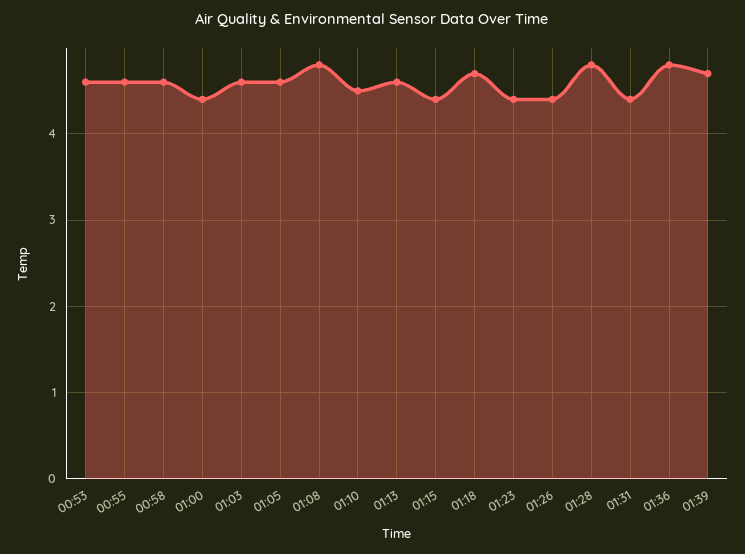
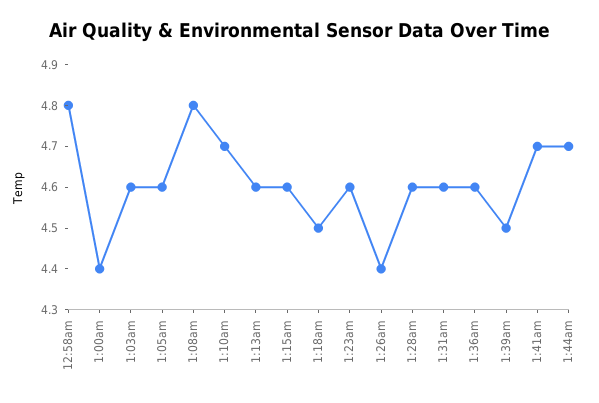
00:53: 4.6 -> none
00:55: 4.6 -> none
00:58: 4.6 -> 4.8
01:10: 4.5 -> 4.7
01:15: 4.4 -> 4.6
01:18: 4.7 -> 4.5
01:23: 4.4 -> 4.6
01:28: 4.8 -> 4.6
01:31: 4.4 -> 4.6
01:36: 4.8 -> 4.6
01:39: 4.7 -> 4.5
1:41am: none -> 4.7
1:44am: none -> 4.7

